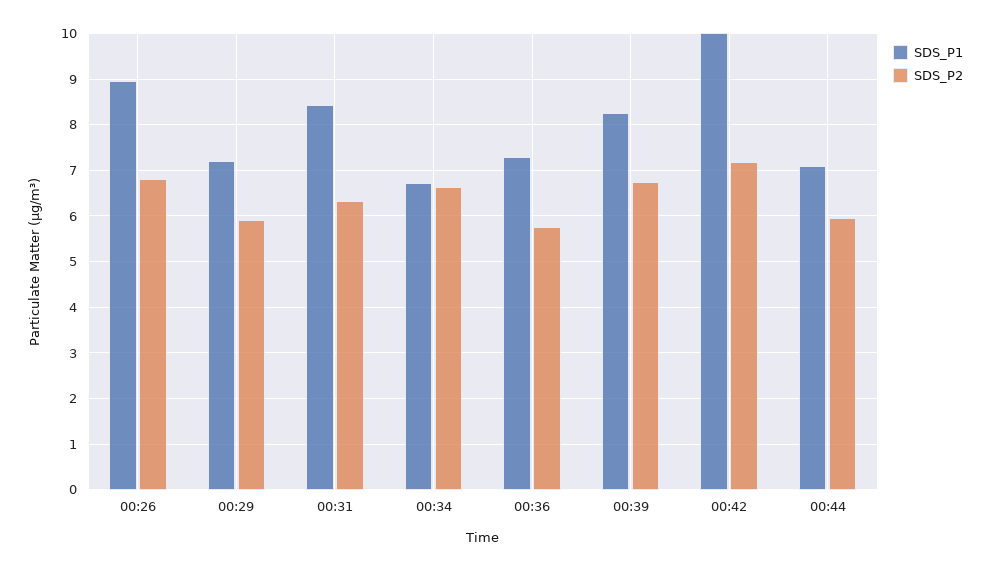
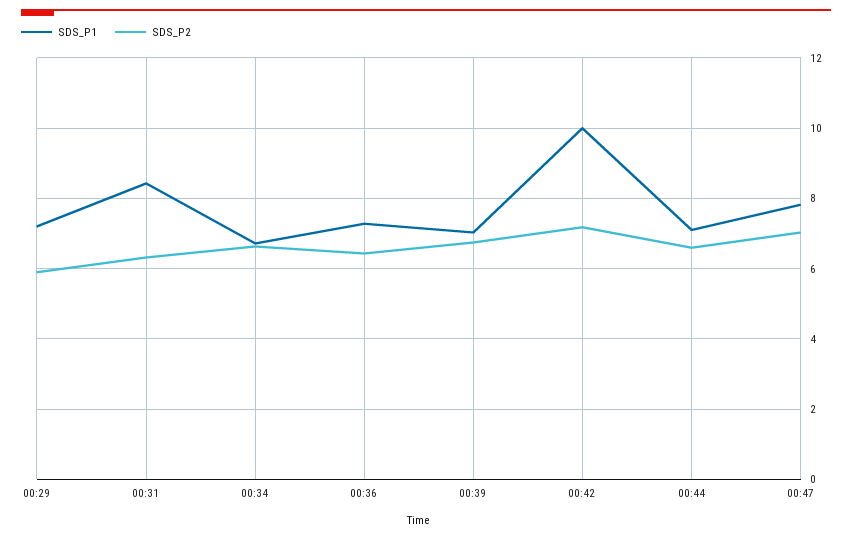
SDS_P1, 00:26: 9 -> none
SDS_P2, 00:26: 6.8 -> none
SDS_P2, 00:36: 5.8 -> 6.4
SDS_P1, 00:39: 8.2 -> 7
SDS_P2, 00:44: 6 -> 6.6
SDS_P1, 00:47: none -> 7.8
SDS_P2, 00:47: none -> 7

